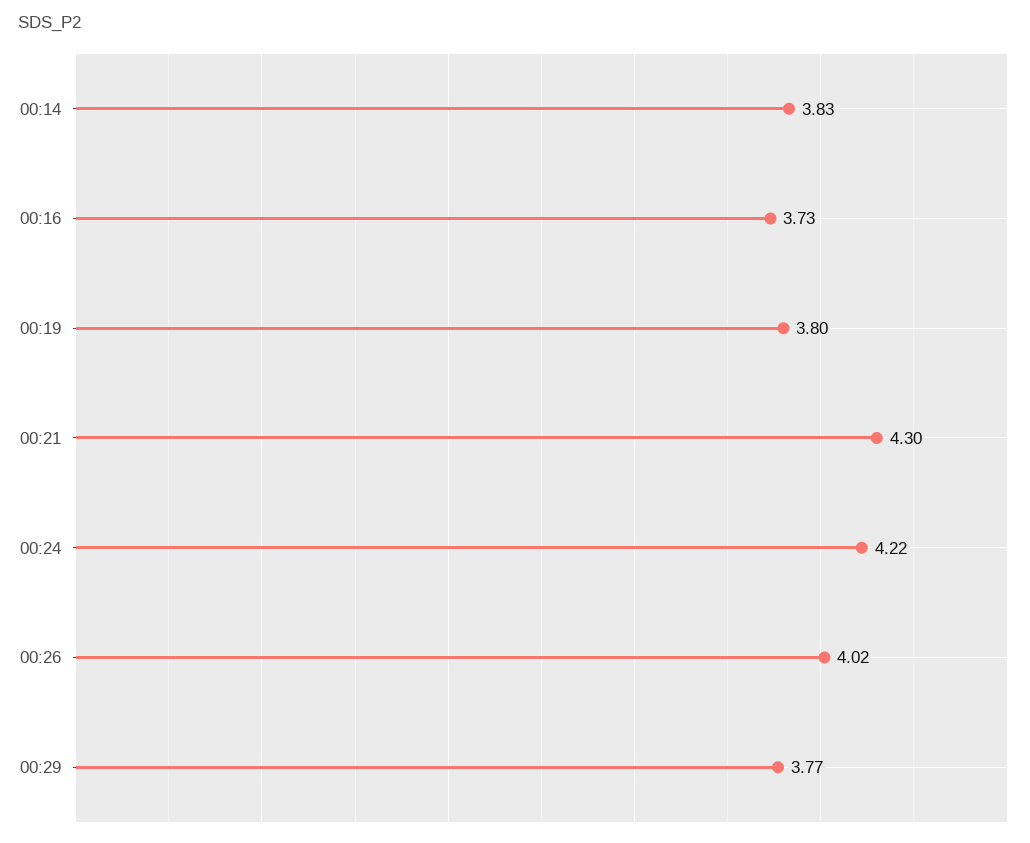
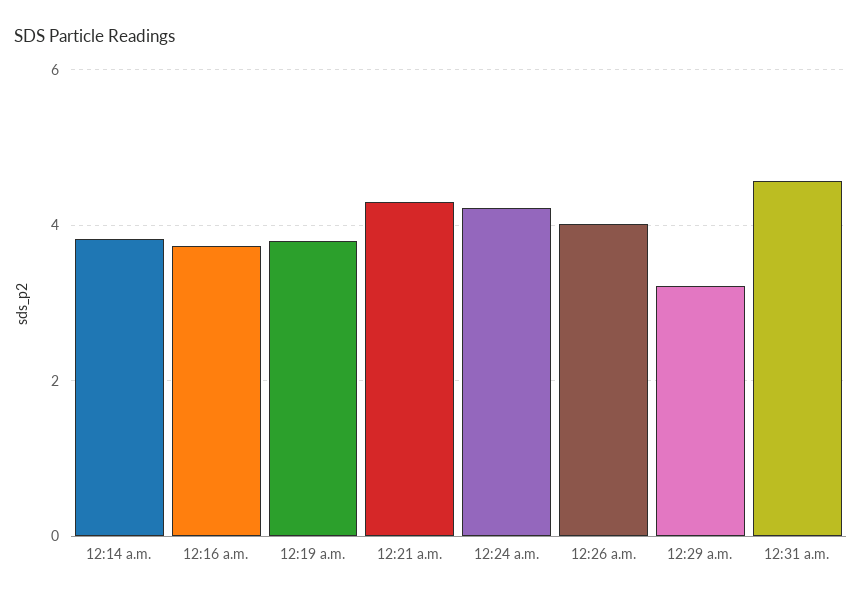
00:29: 3.77 -> 3.2
12:31 a.m.: none -> 4.6

